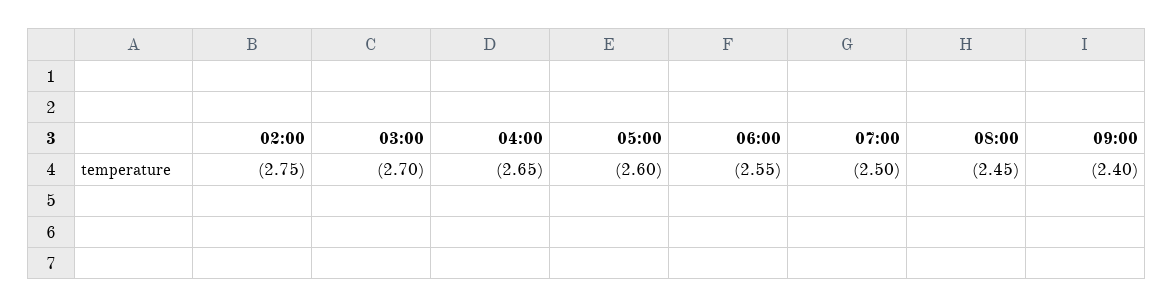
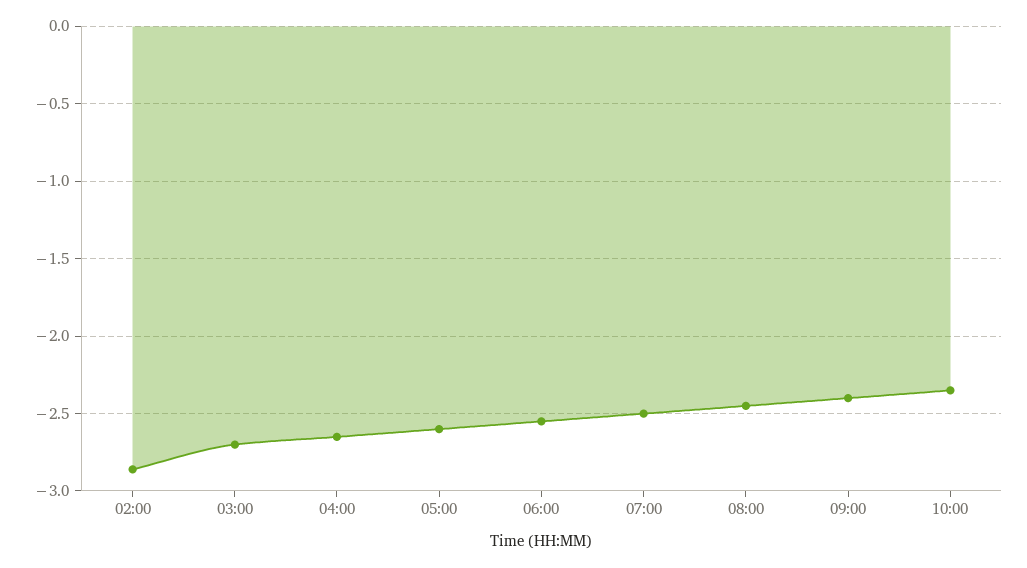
02:00: -2.75 -> -2.85
10:00: none -> -2.35

